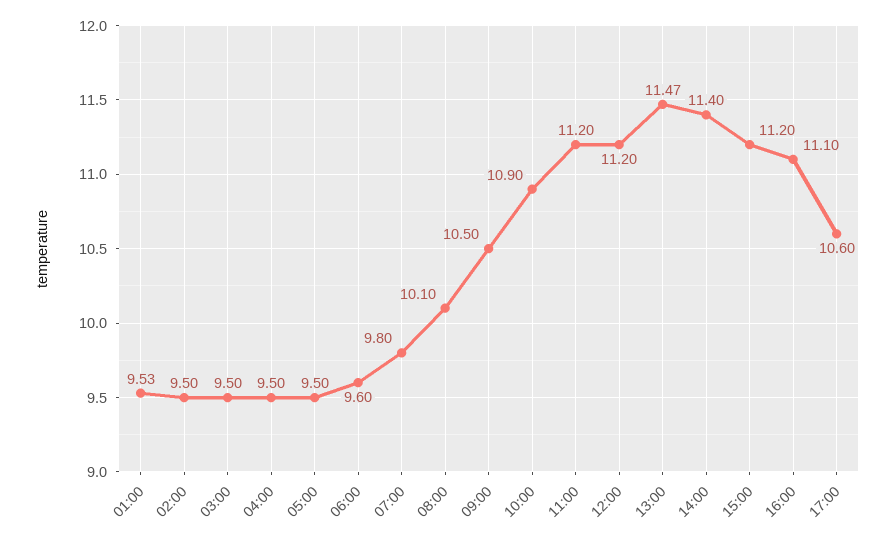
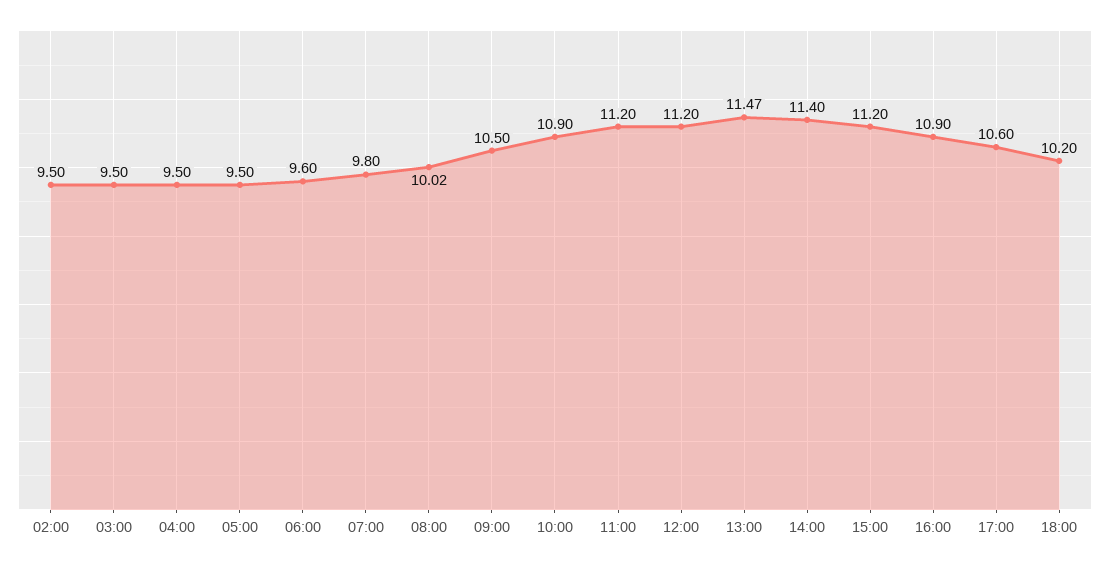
01:00: 9.53 -> none
08:00: 10.1 -> 10.02
16:00: 11.1 -> 10.9
18:00: none -> 10.2

